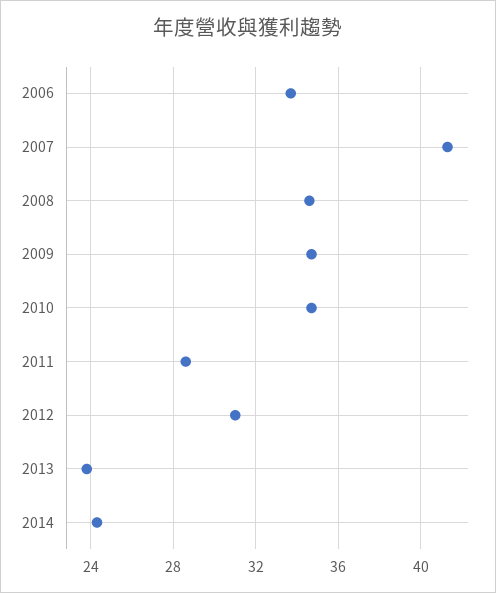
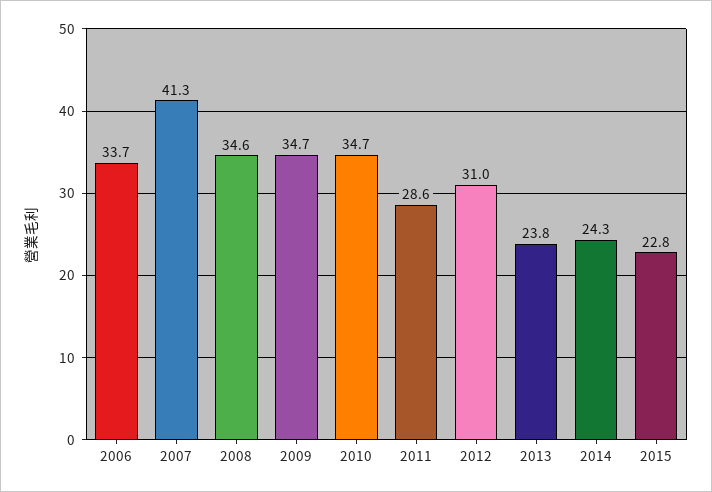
2015: none -> 22.8

